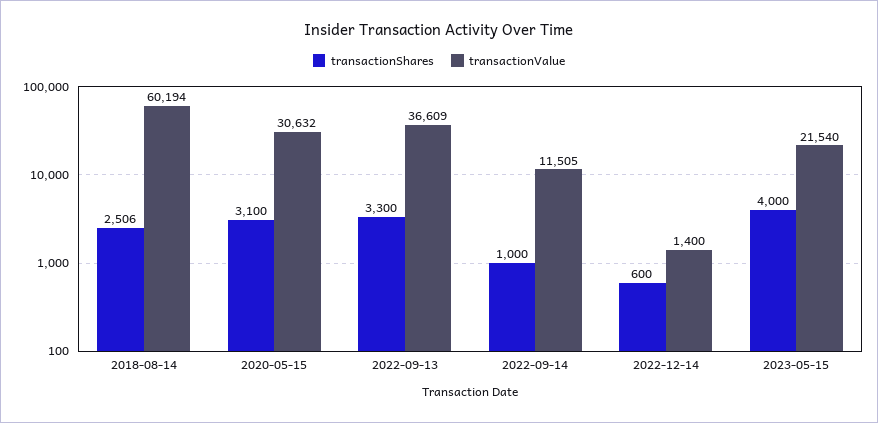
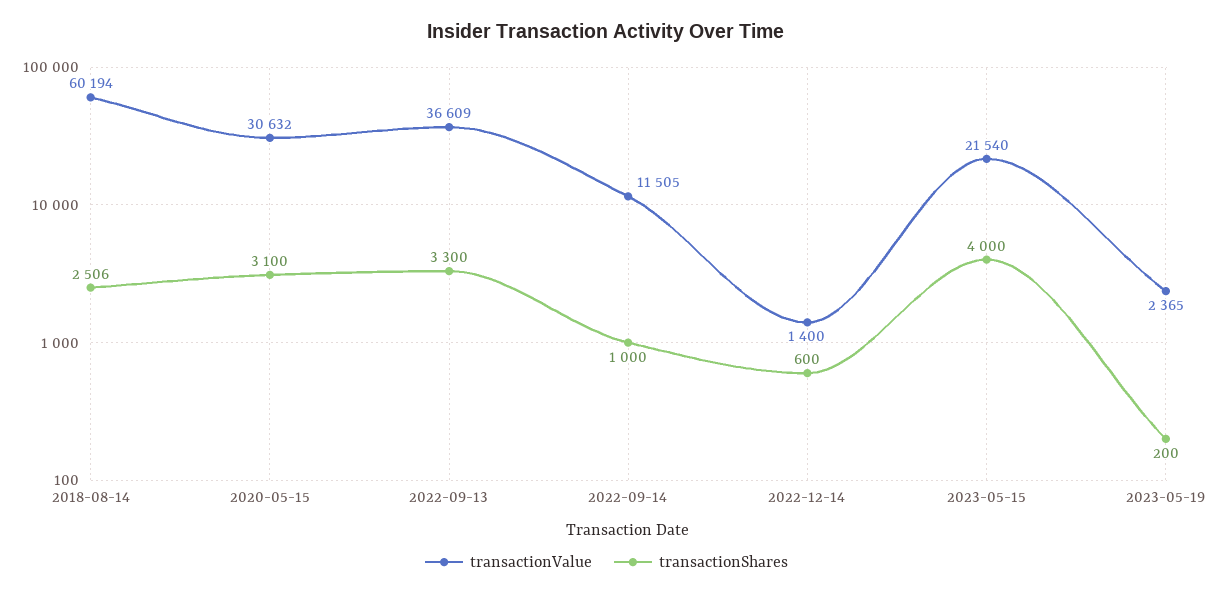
transactionValue, 2023-05-19: none -> 2365
transactionShares, 2023-05-19: none -> 200

